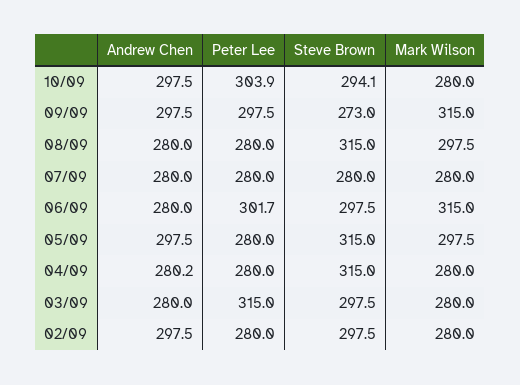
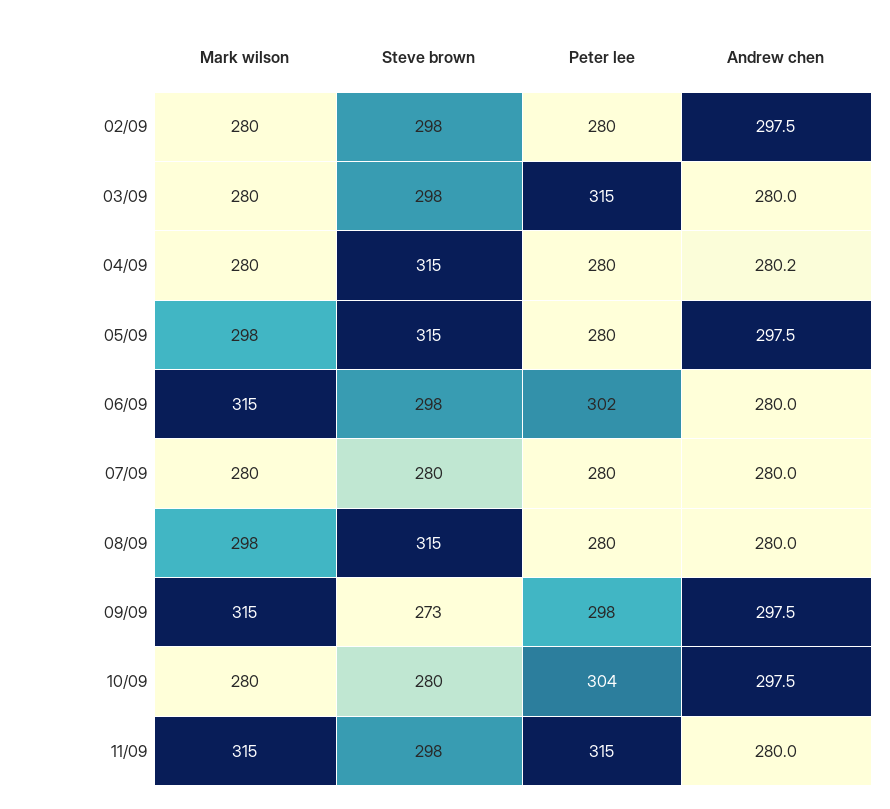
Steve Brown, 10/09: 294.1 -> 280
Mark Wilson, 11/09: none -> 315
Steve Brown, 11/09: none -> 298
Peter Lee, 11/09: none -> 315
Andrew Chen, 11/09: none -> 280

